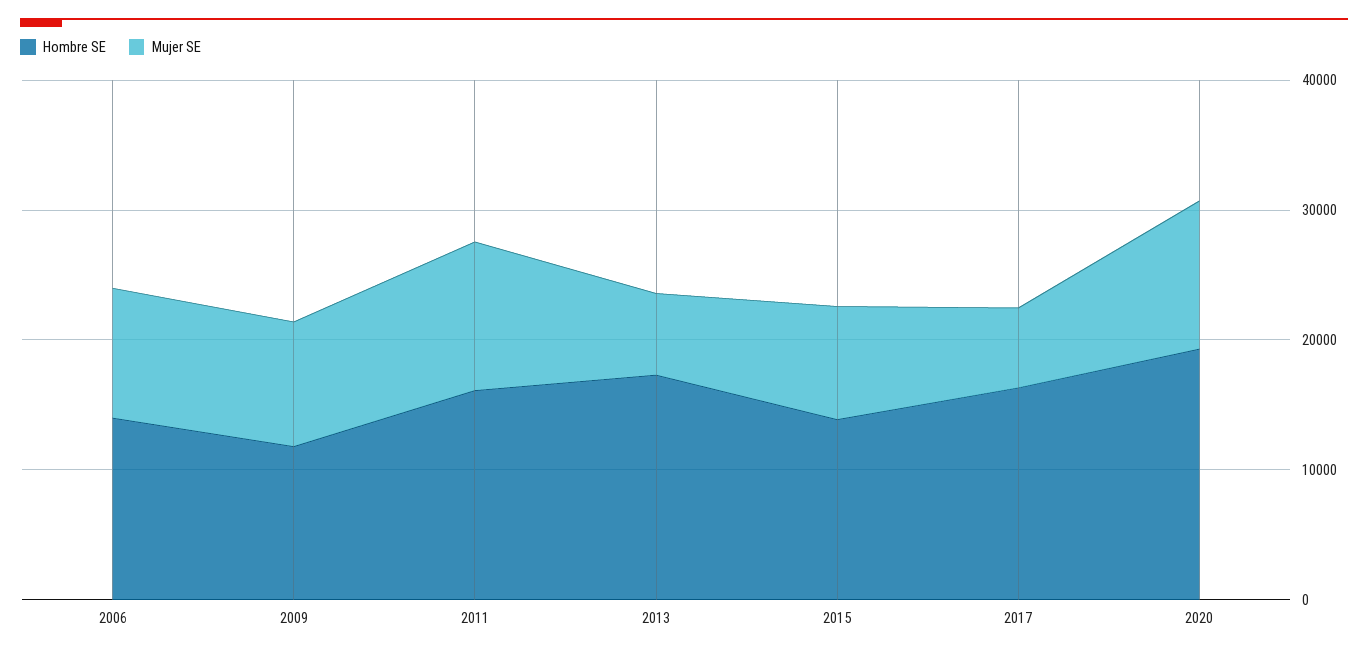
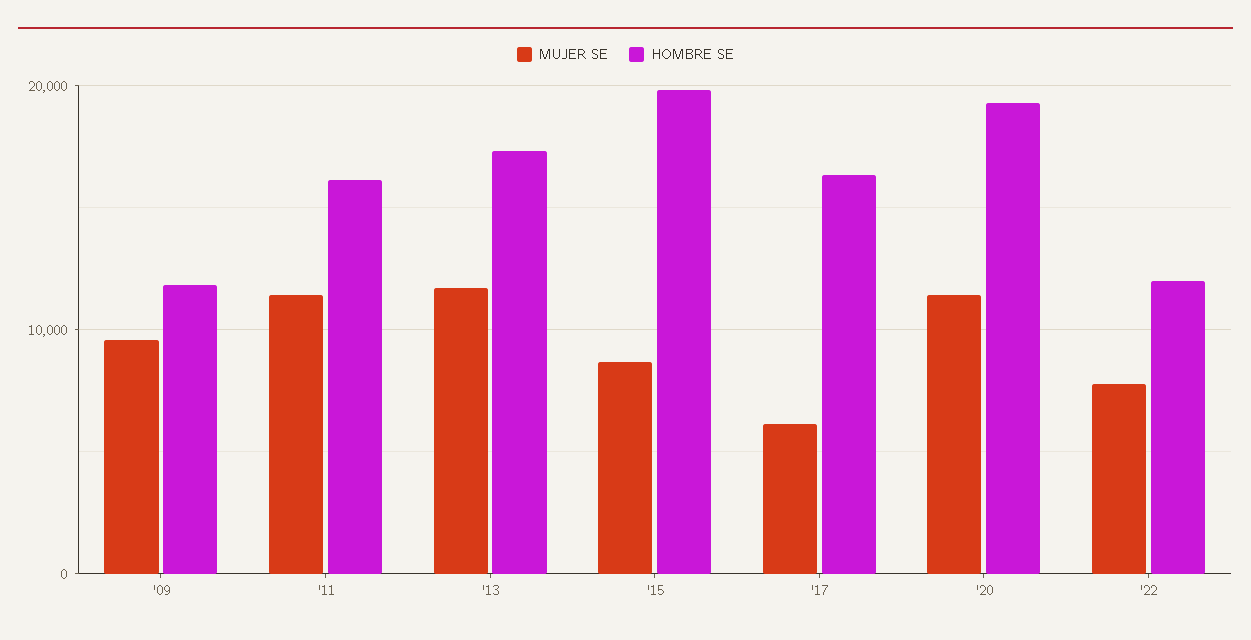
Hombre SE, 2006: 14000 -> none
Mujer SE, 2006: 10000 -> none
Mujer SE, 2013: 6000 -> 12000
Hombre SE, 2015: 14000 -> 20000
Mujer SE, '22: none -> 8000
Hombre SE, '22: none -> 12000

